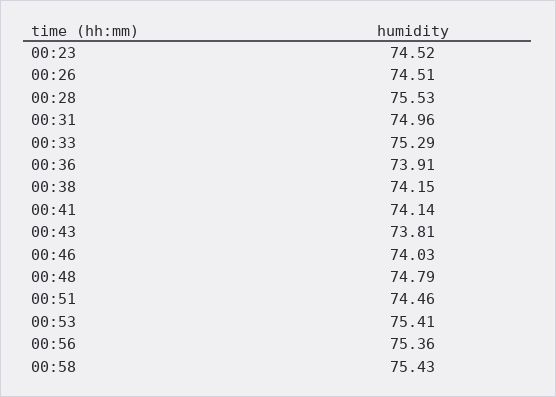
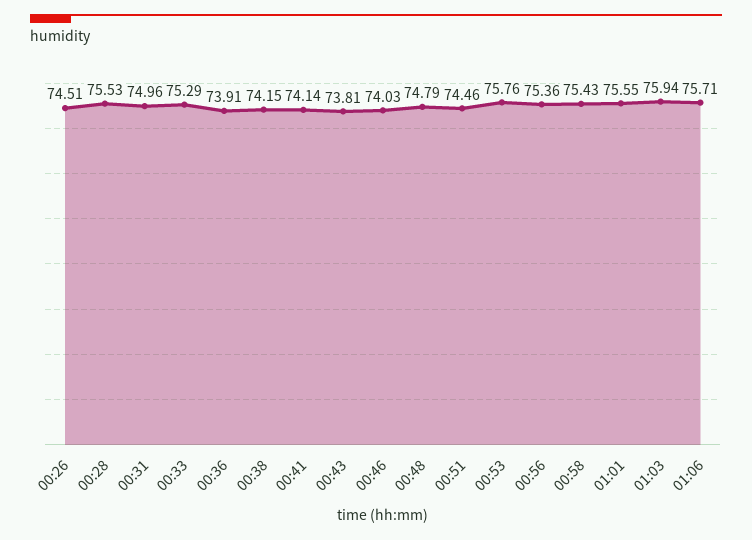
00:23: 74.52 -> none
00:53: 75.41 -> 75.76
01:01: none -> 75.55
01:03: none -> 75.94
01:06: none -> 75.71

